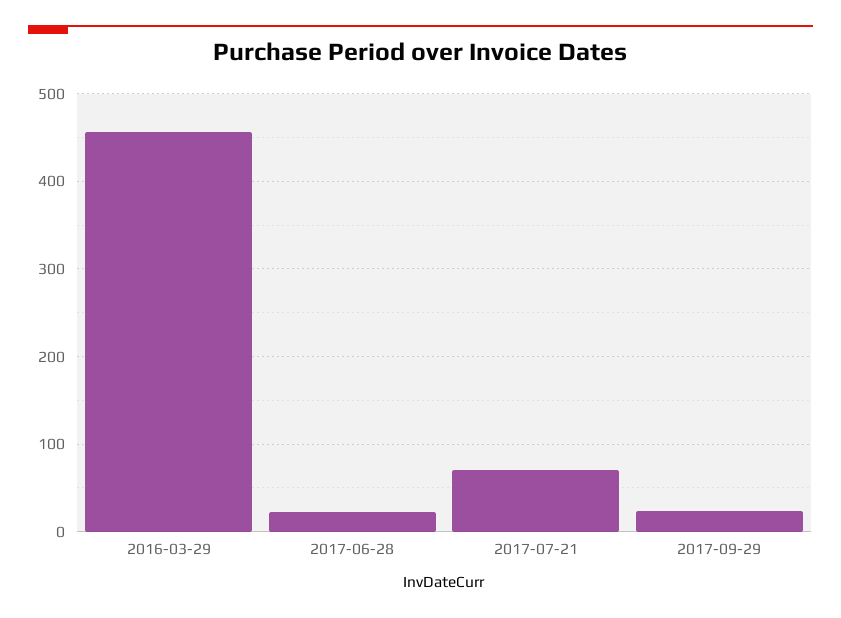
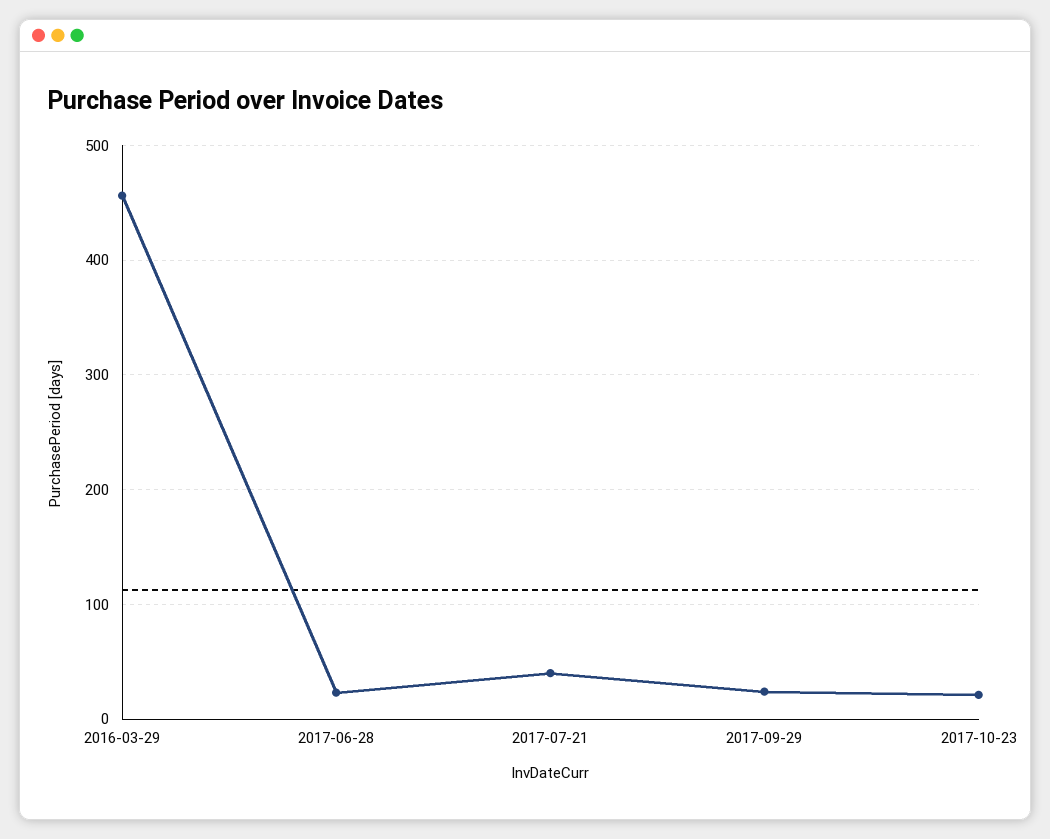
2017-07-21: 70 -> 40
2017-10-23: none -> 20

